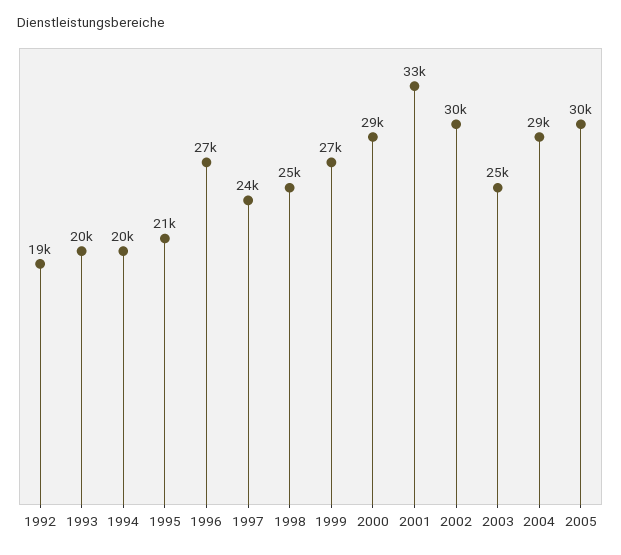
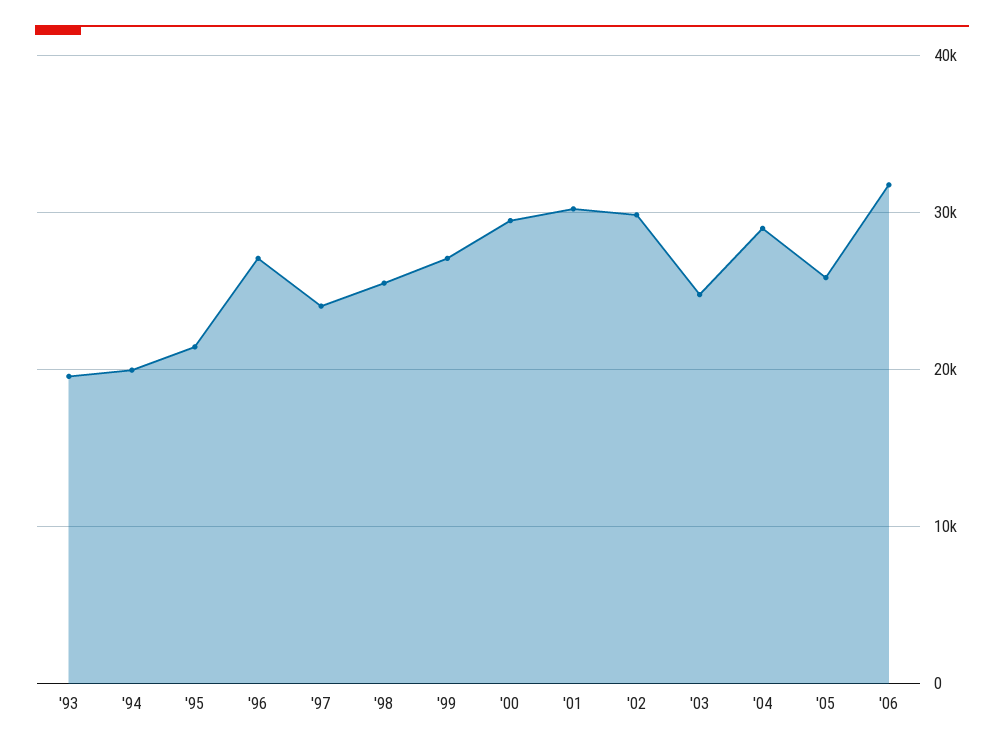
1992: 19000 -> none
2001: 33000 -> 30000
2005: 30000 -> 26000
'06: none -> 32000

